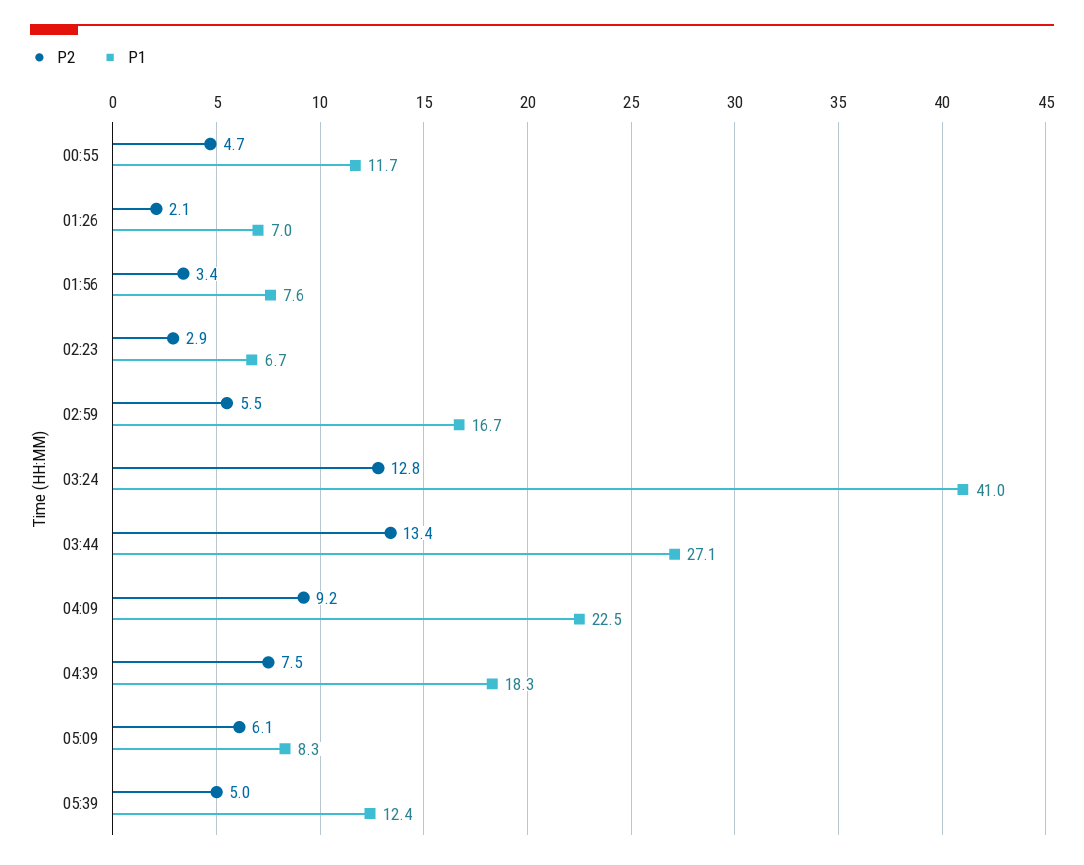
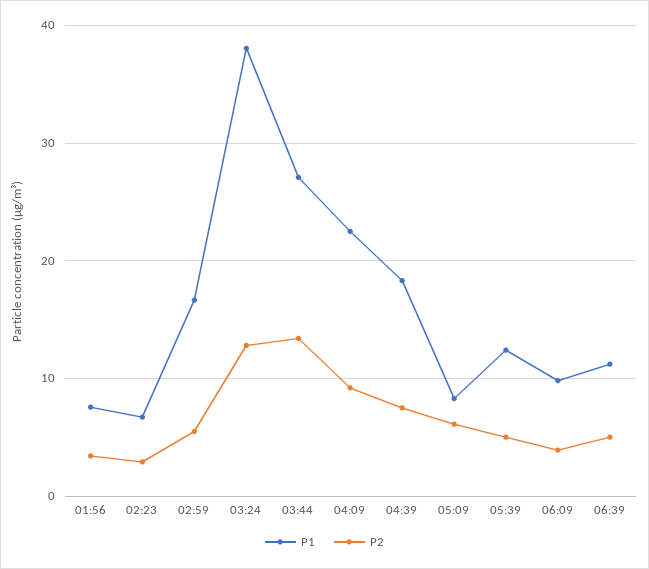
P2, 00:55: 4.7 -> none
P1, 00:55: 11.7 -> none
P2, 01:26: 2.1 -> none
P1, 01:26: 7 -> none
P1, 03:24: 41 -> 38
P1, 06:09: none -> 10
P2, 06:09: none -> 4
P1, 06:39: none -> 11
P2, 06:39: none -> 5

